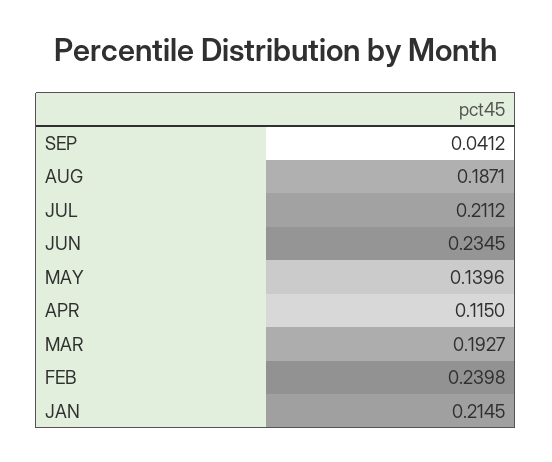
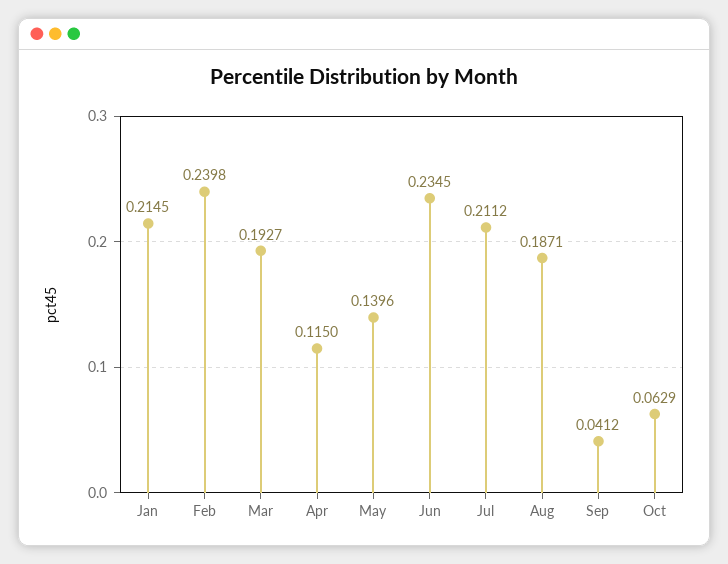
Oct: none -> 0.0629

